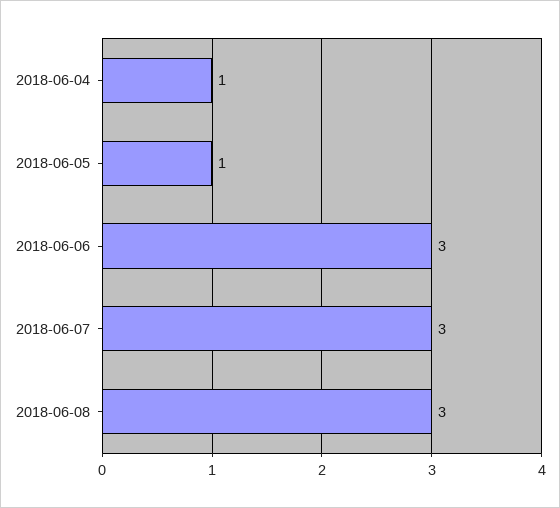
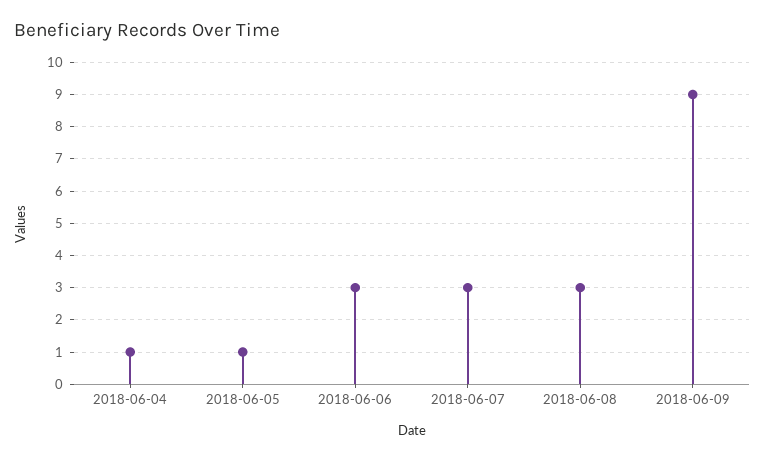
2018-06-09: none -> 9

